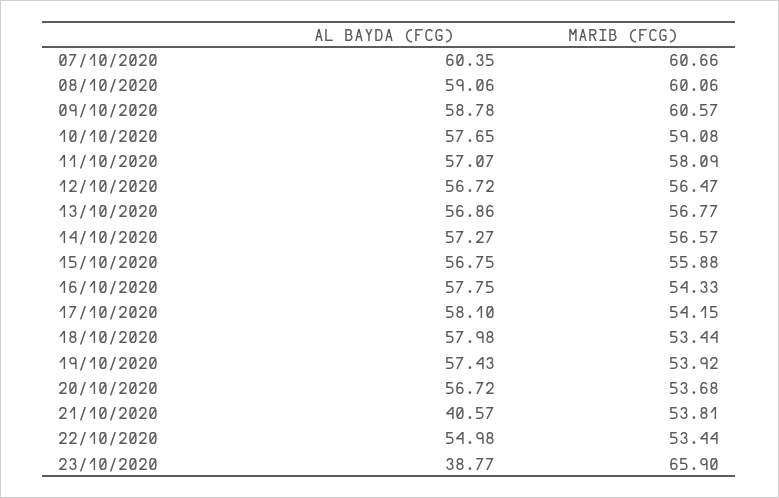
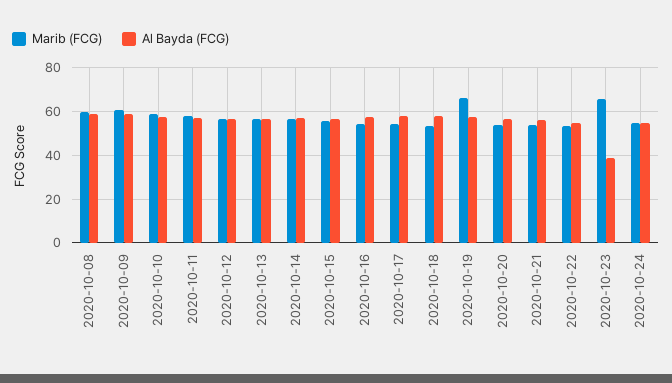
AL BAYDA (FCG), 07/10/2020: 60.35 -> none
MARIB (FCG), 07/10/2020: 60.66 -> none
MARIB (FCG), 19/10/2020: 53.92 -> 65
AL BAYDA (FCG), 21/10/2020: 40.57 -> 55
MARIB (FCG), 2020-10-24: none -> 55
AL BAYDA (FCG), 2020-10-24: none -> 55

